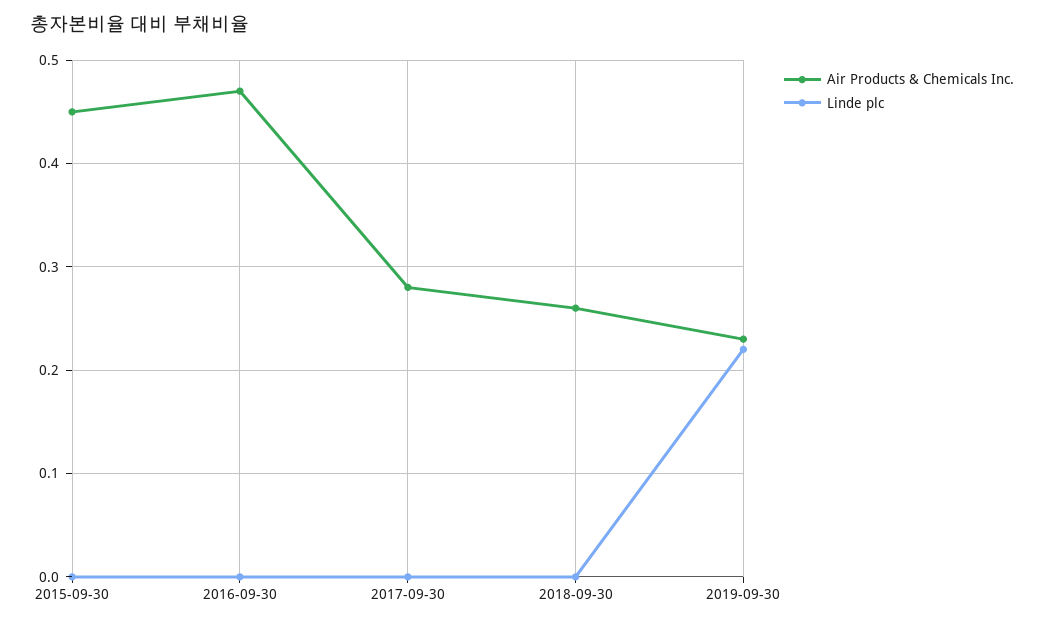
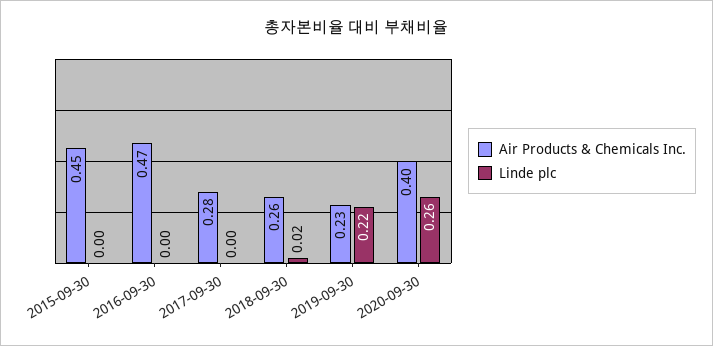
Linde plc, 2018-09-30: 0 -> 0.02
Air Products & Chemicals Inc., 2020-09-30: none -> 0.4
Linde plc, 2020-09-30: none -> 0.26

